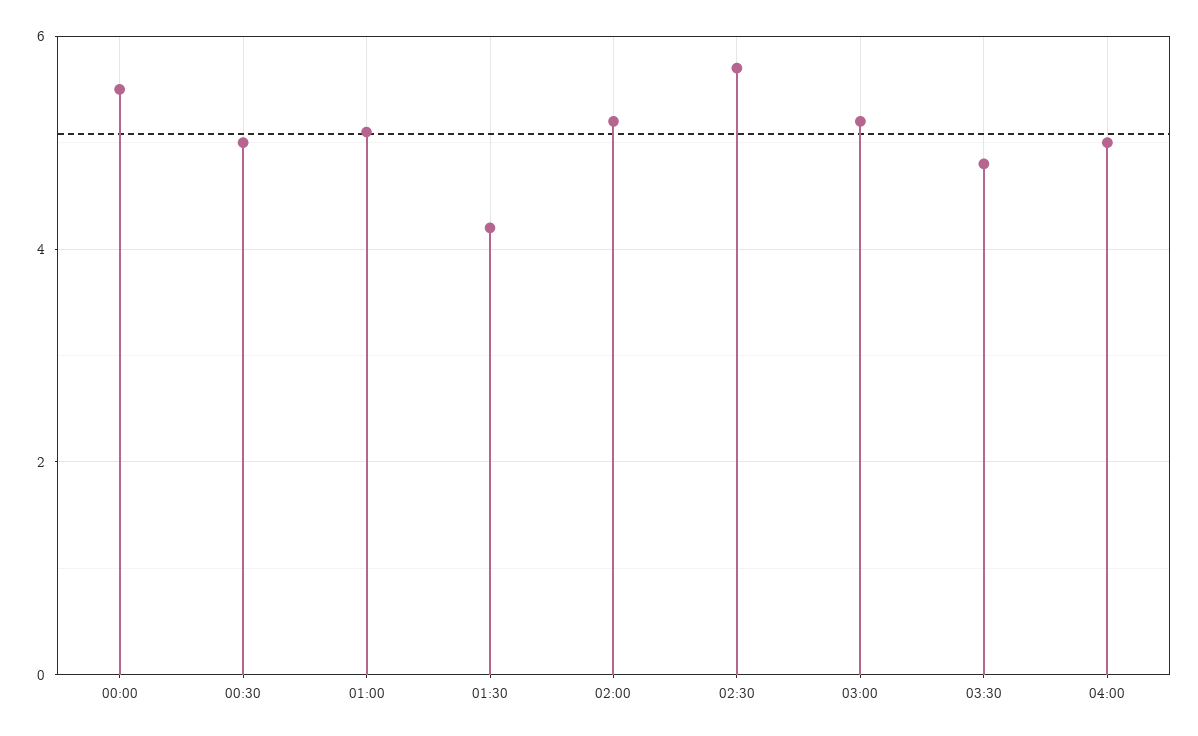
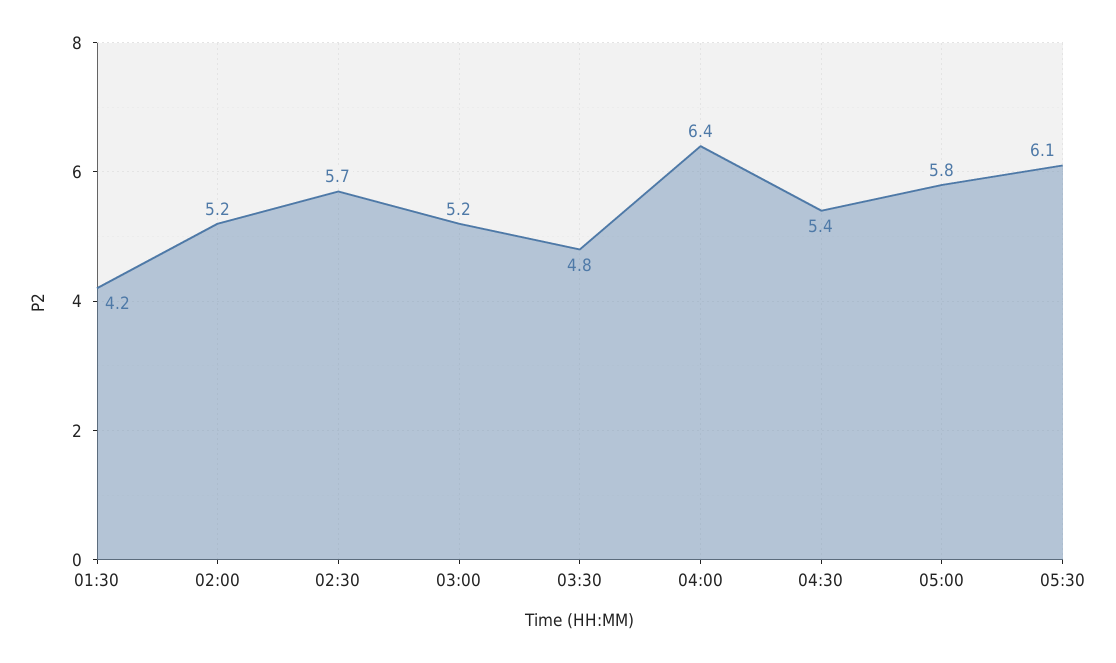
00:00: 5.5 -> none
00:30: 5 -> none
01:00: 5 -> none
04:00: 5 -> 6.4
04:30: none -> 5.4
05:00: none -> 5.8
05:30: none -> 6.1

